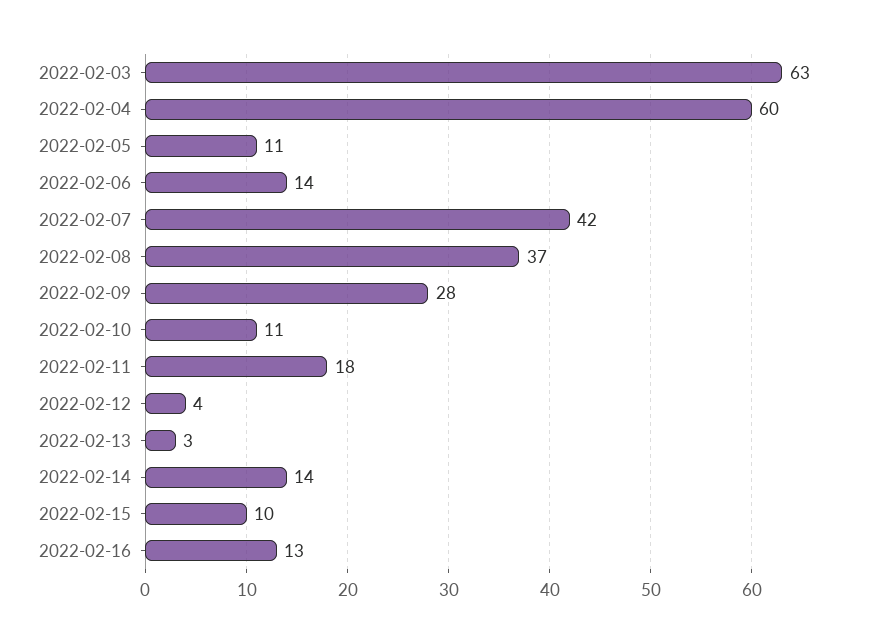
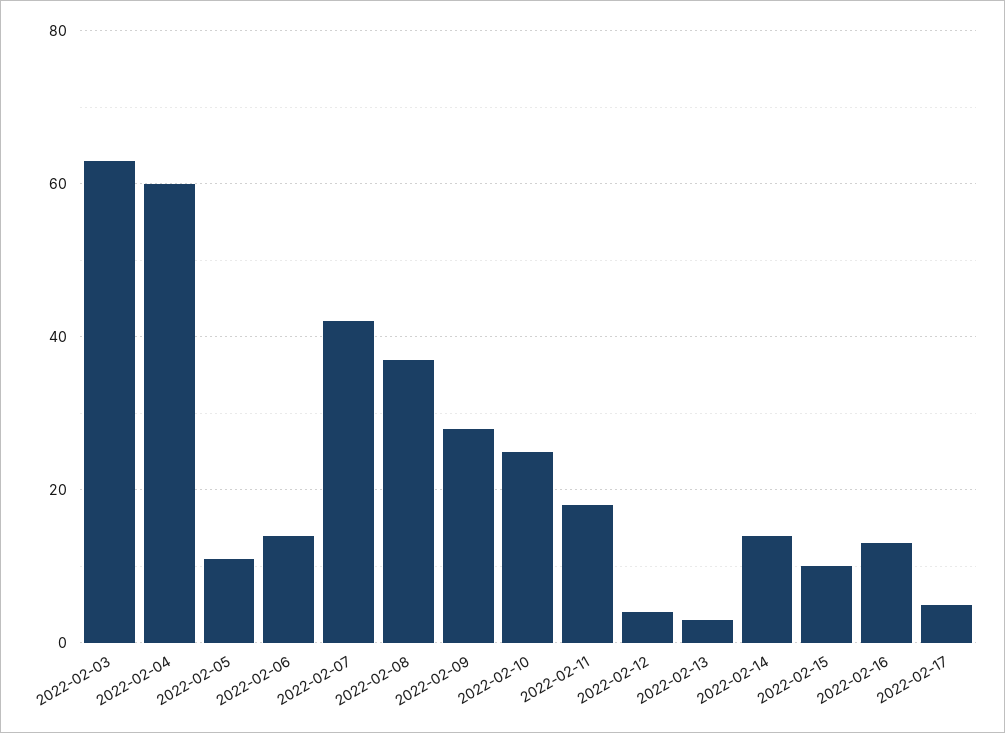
2022-02-10: 11 -> 25
2022-02-17: none -> 5

